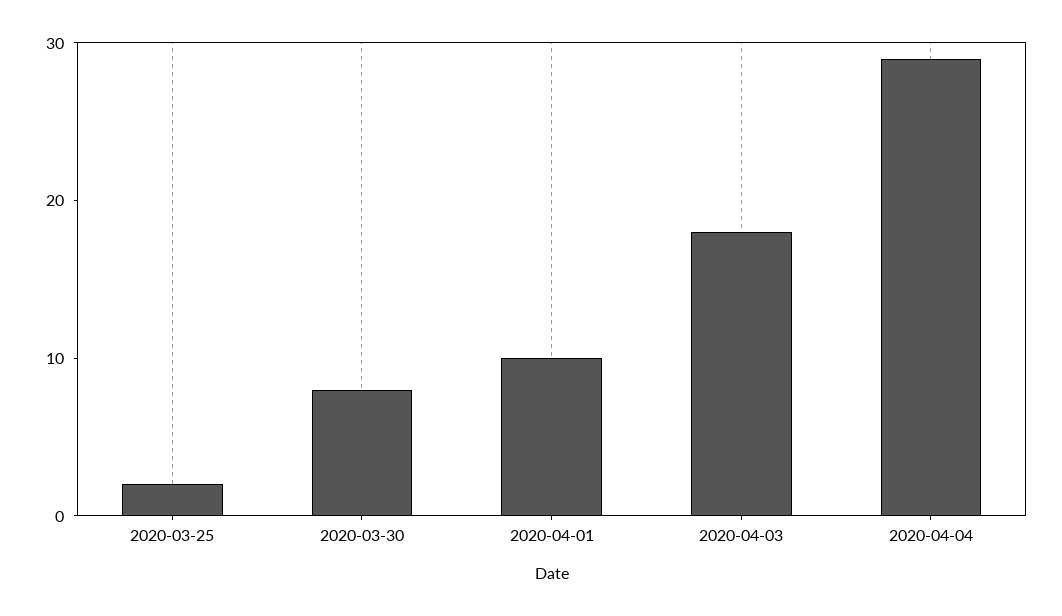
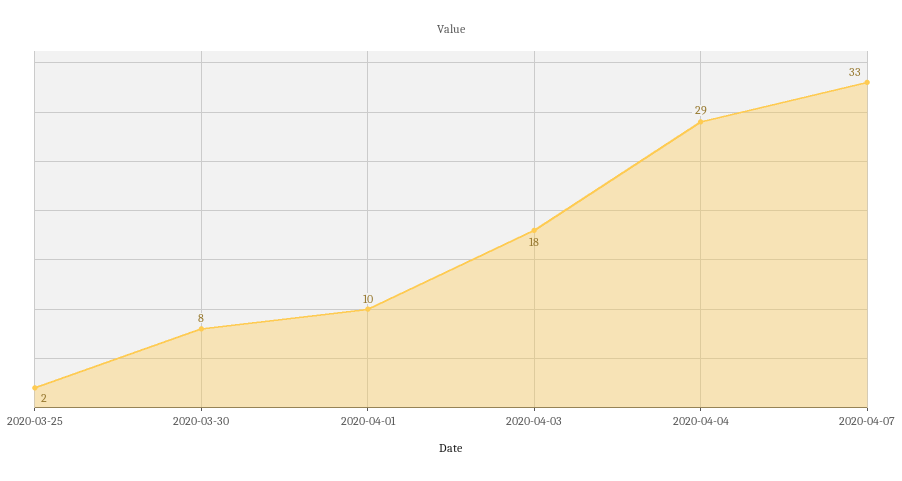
2020-04-07: none -> 33

